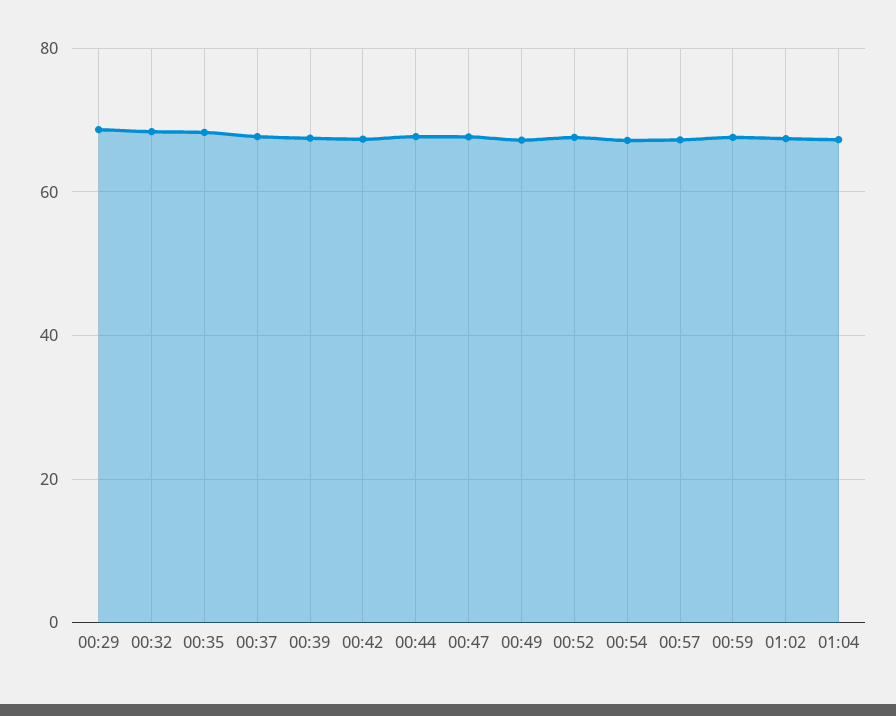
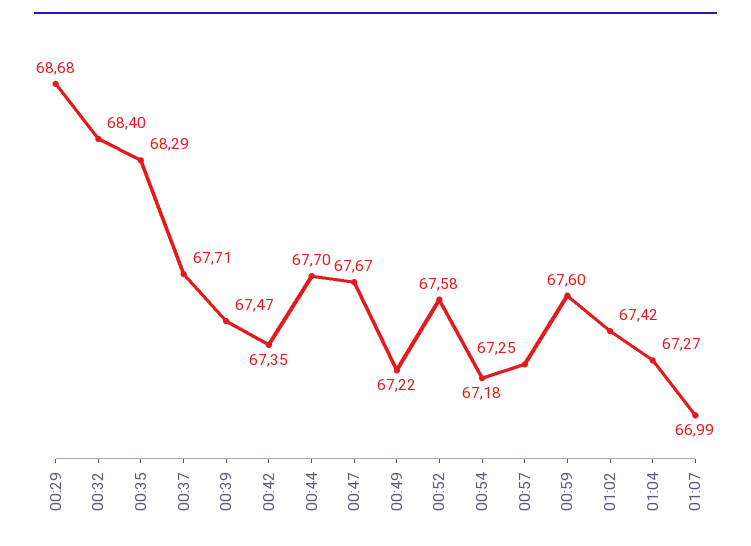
01:07: none -> 66.99

